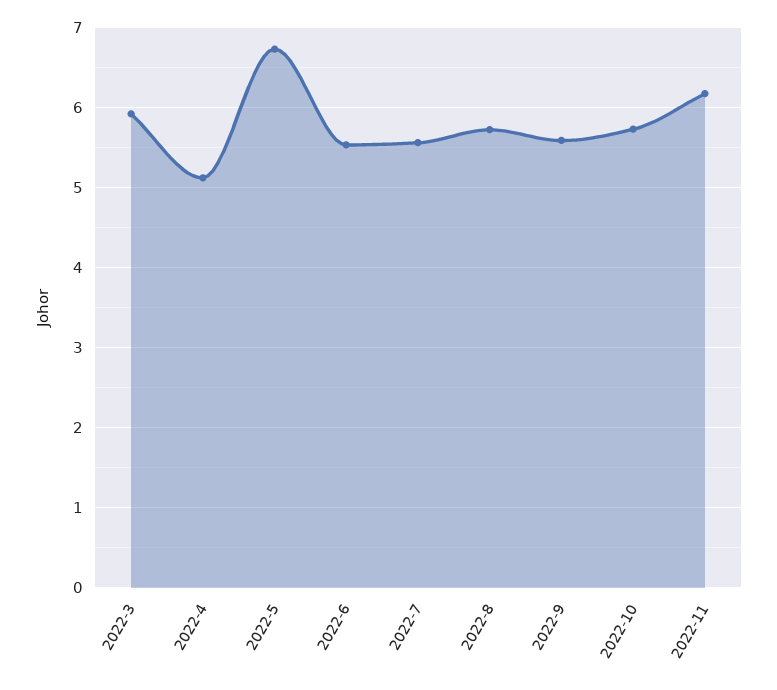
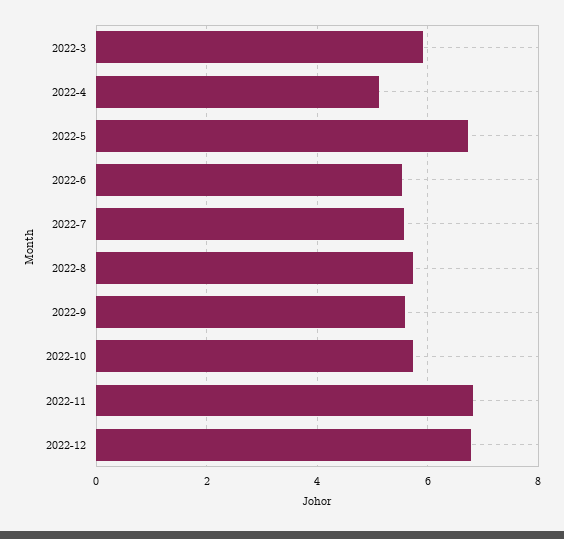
2022-11: 6.2 -> 6.8
2022-12: none -> 6.8

